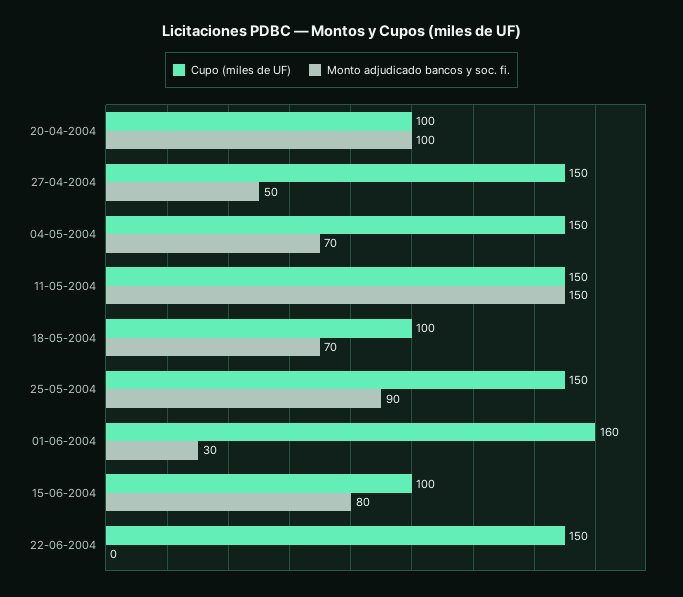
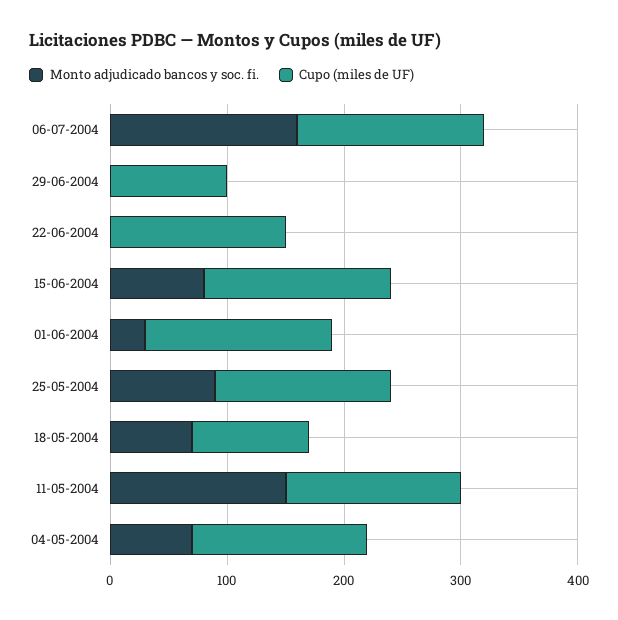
Cupo (miles de UF), 20-04-2004: 100 -> none
Monto adjudicado bancos y soc. fi., 20-04-2004: 100 -> none
Cupo (miles de UF), 27-04-2004: 150 -> none
Monto adjudicado bancos y soc. fi., 27-04-2004: 50 -> none
Cupo (miles de UF), 15-06-2004: 100 -> 160
Monto adjudicado bancos y soc. fi., 06-07-2004: none -> 160
Cupo (miles de UF), 06-07-2004: none -> 160
Monto adjudicado bancos y soc. fi., 29-06-2004: none -> 0
Cupo (miles de UF), 29-06-2004: none -> 100

